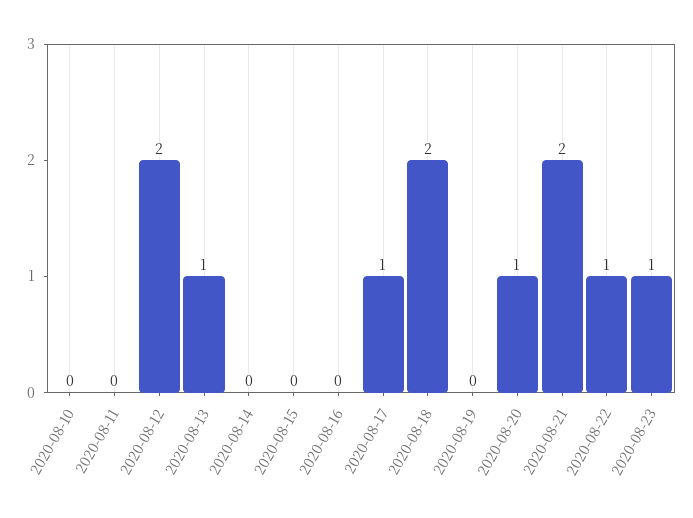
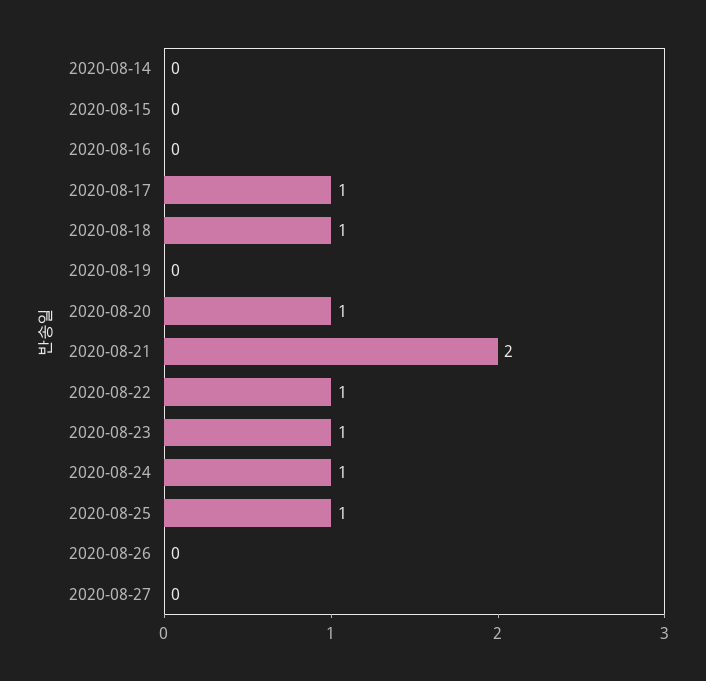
2020-08-10: 0 -> none
2020-08-11: 0 -> none
2020-08-12: 2 -> none
2020-08-13: 1 -> none
2020-08-18: 2 -> 1
2020-08-24: none -> 1
2020-08-25: none -> 1
2020-08-26: none -> 0
2020-08-27: none -> 0

